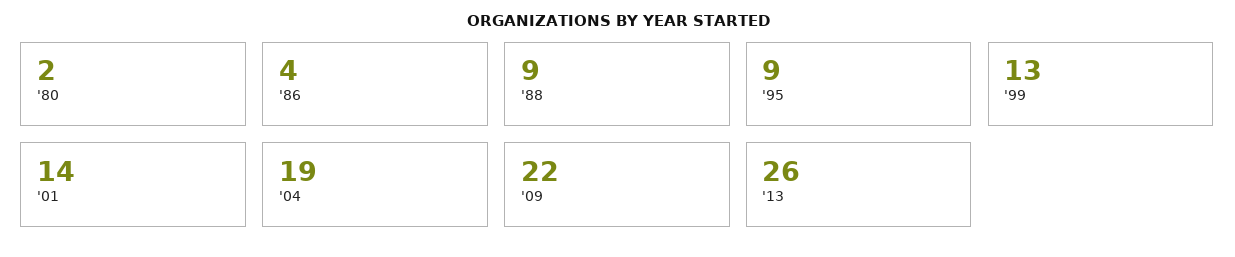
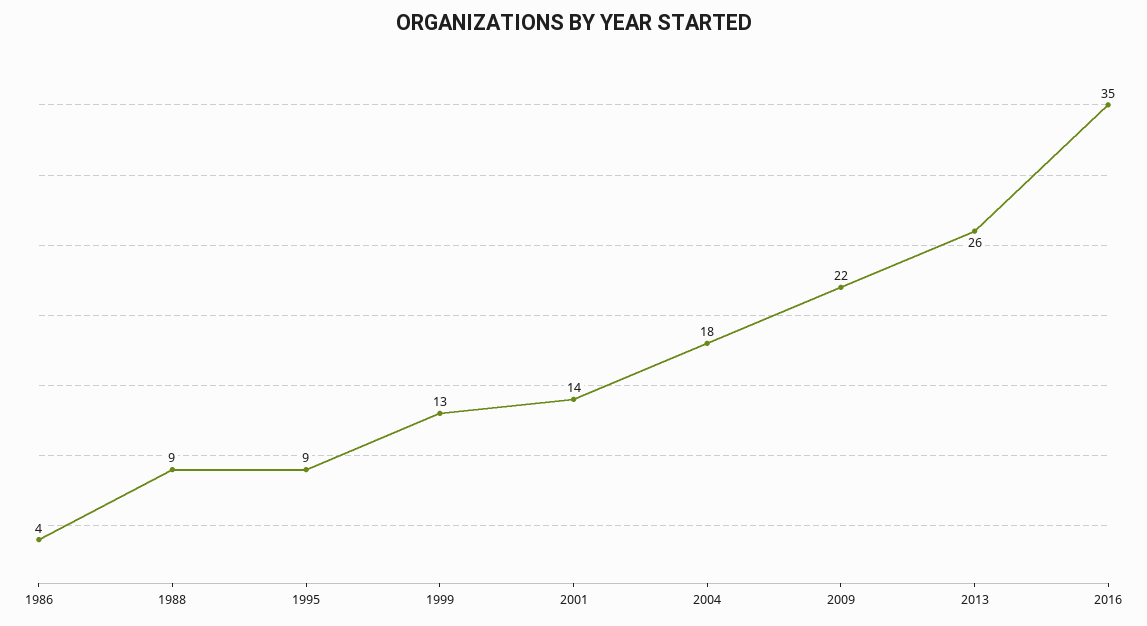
'80: 2 -> none
'04: 19 -> 18
2016: none -> 35

